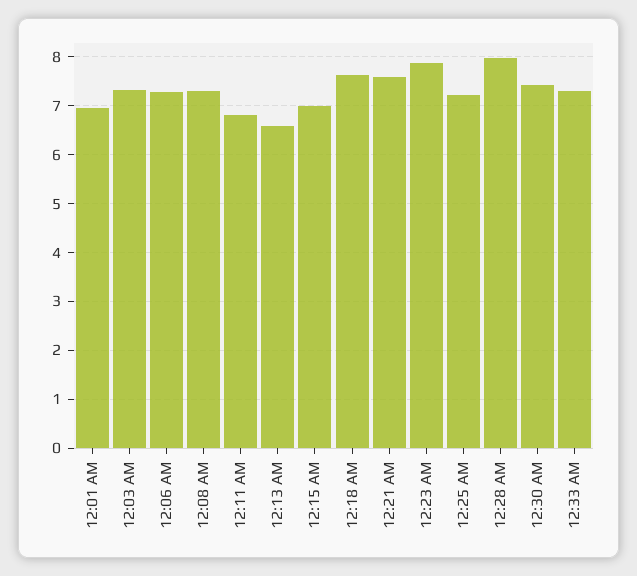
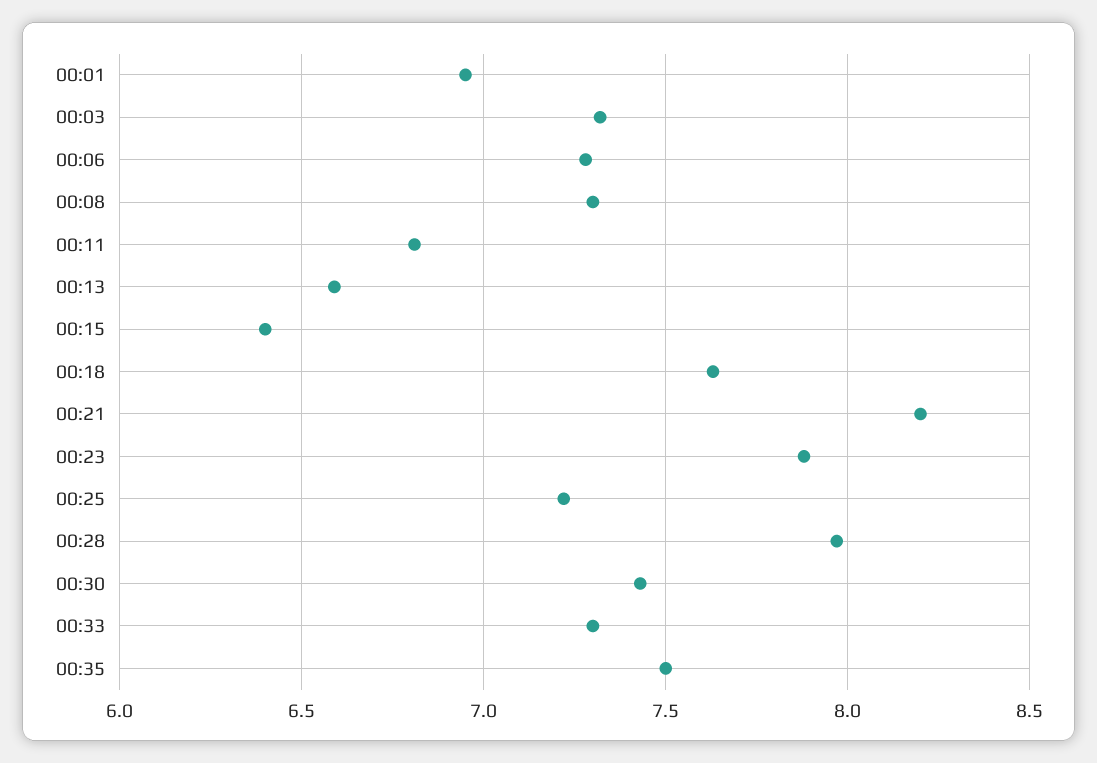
12:15 AM: 7 -> 6.4
12:21 AM: 7.6 -> 8.2
00:35: none -> 7.5

